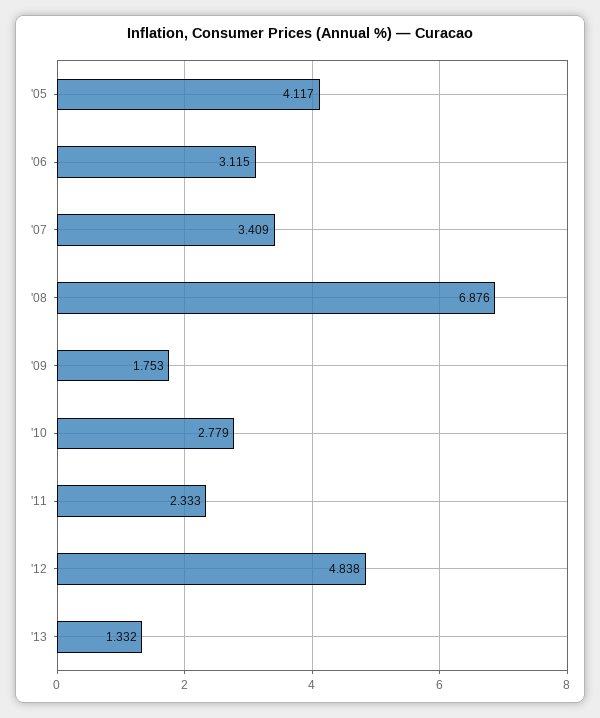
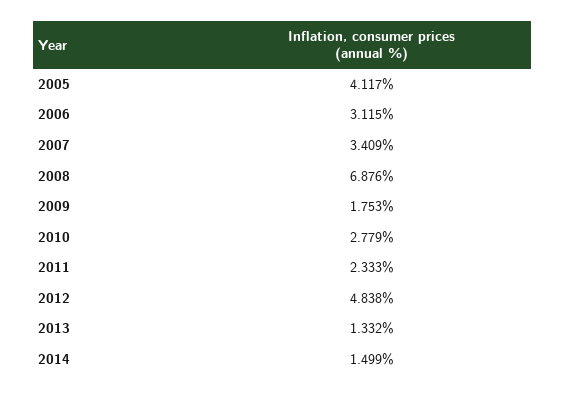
2014: none -> 1.499

